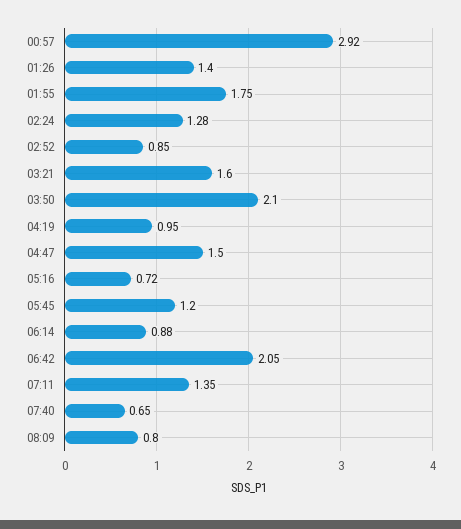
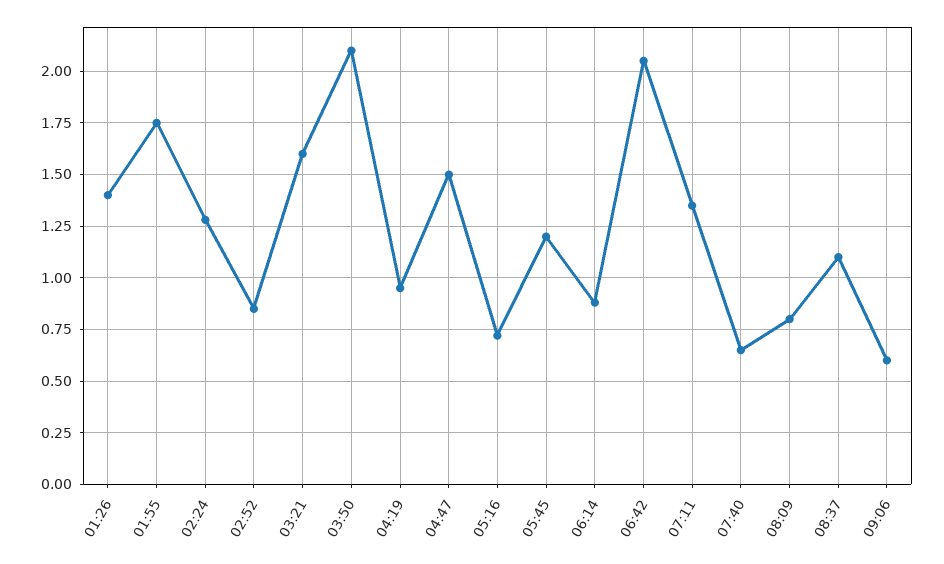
00:57: 2.92 -> none
08:37: none -> 1.1
09:06: none -> 0.6

